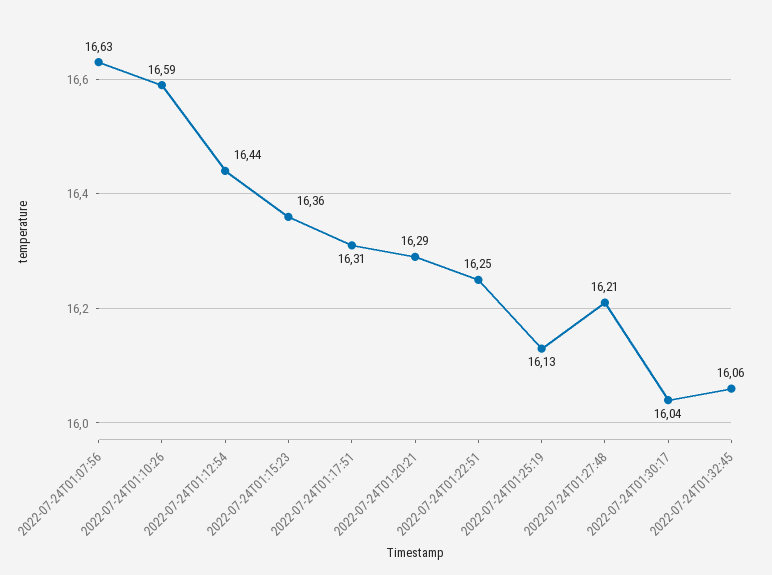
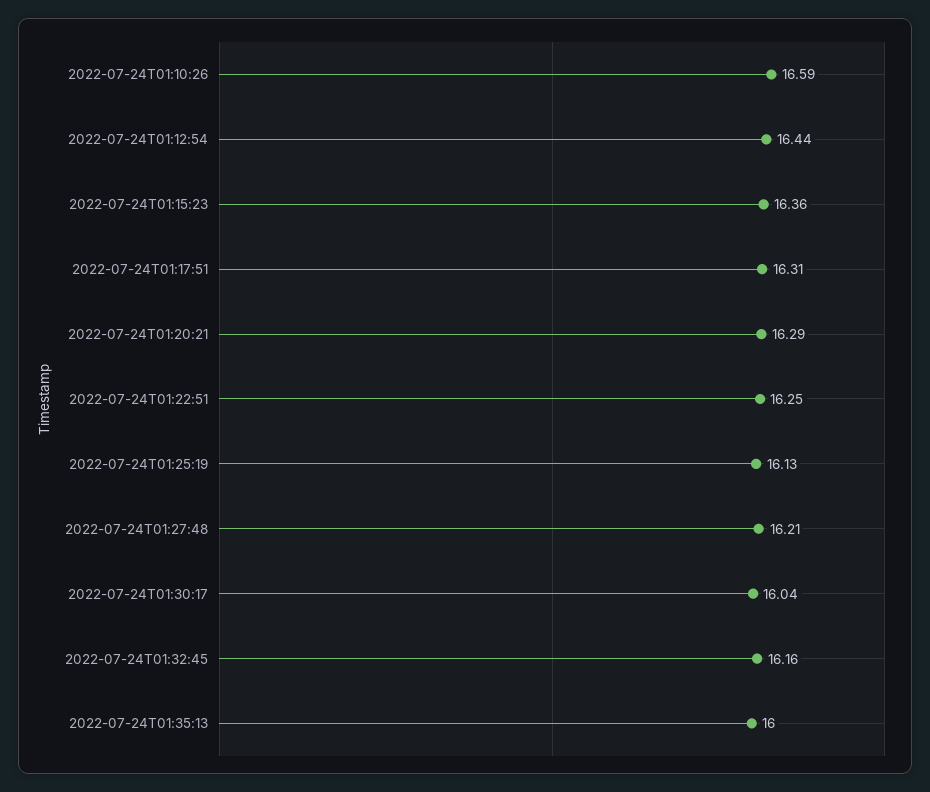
2022-07-24T01:07:56: 16.63 -> none
2022-07-24T01:32:45: 16.06 -> 16.16
2022-07-24T01:35:13: none -> 16

